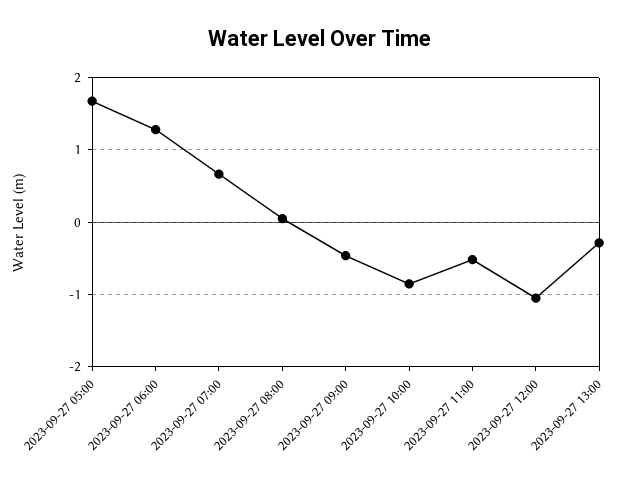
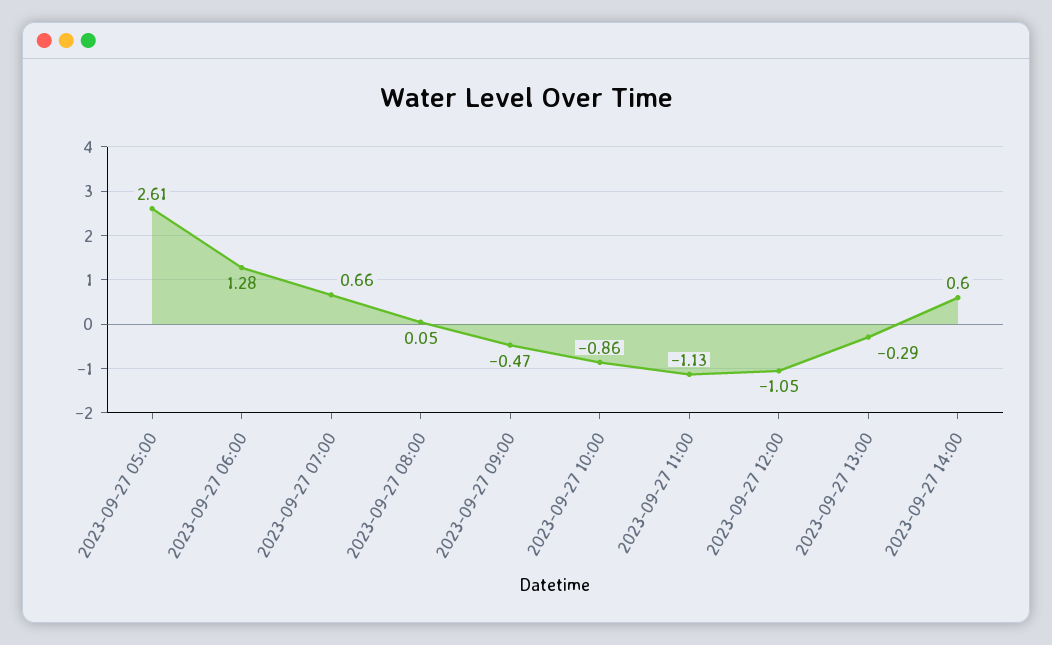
2023-09-27 05:00: 1.7 -> 2.61
2023-09-27 11:00: -0.5 -> -1.13
2023-09-27 14:00: none -> 0.6

